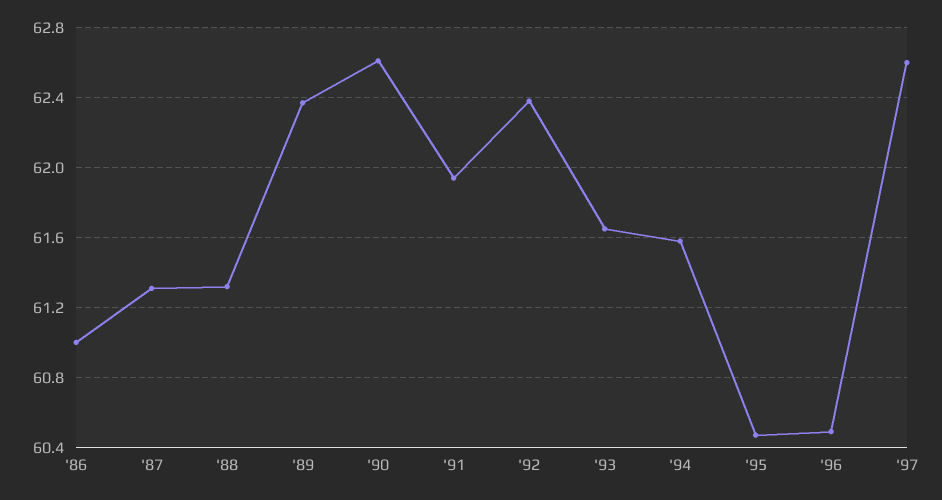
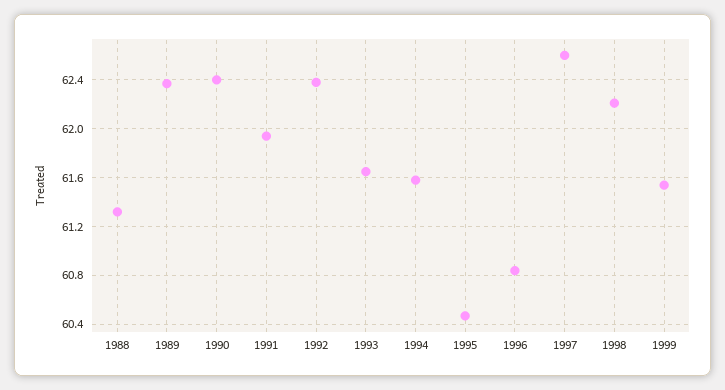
'86: 61 -> none
'87: 61.3 -> none
'90: 62.6 -> 62.4
'96: 60.5 -> 60.85
1998: none -> 62.2
1999: none -> 61.55

